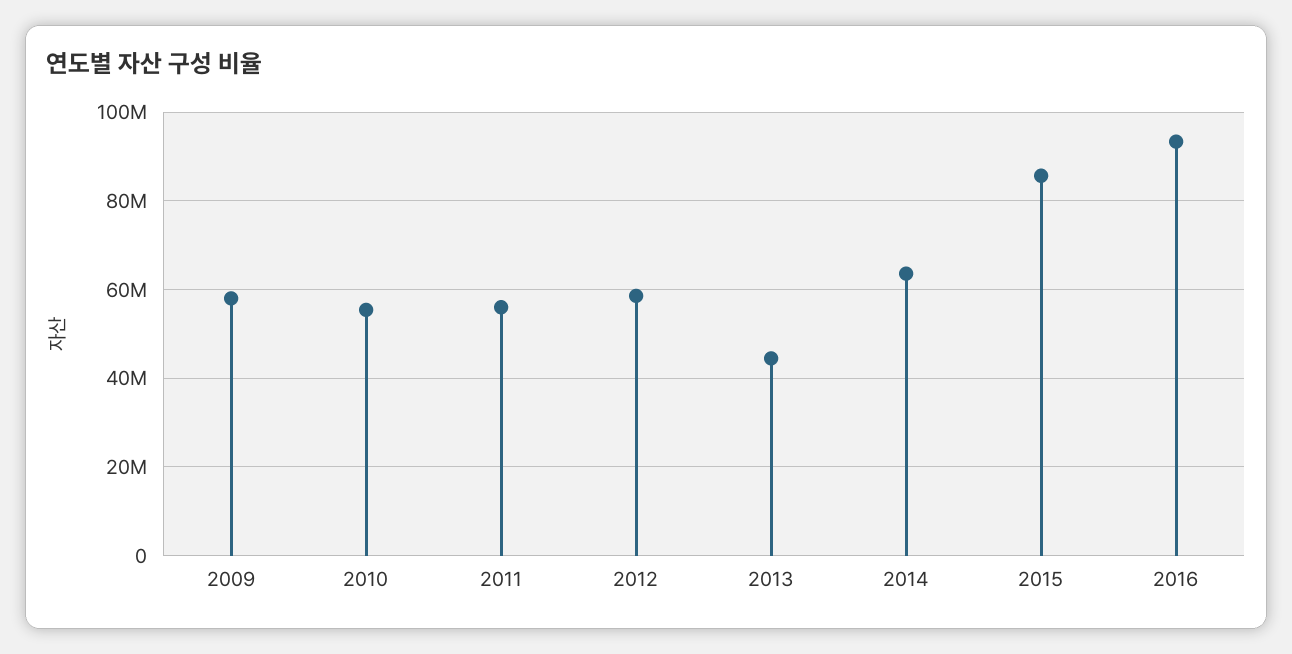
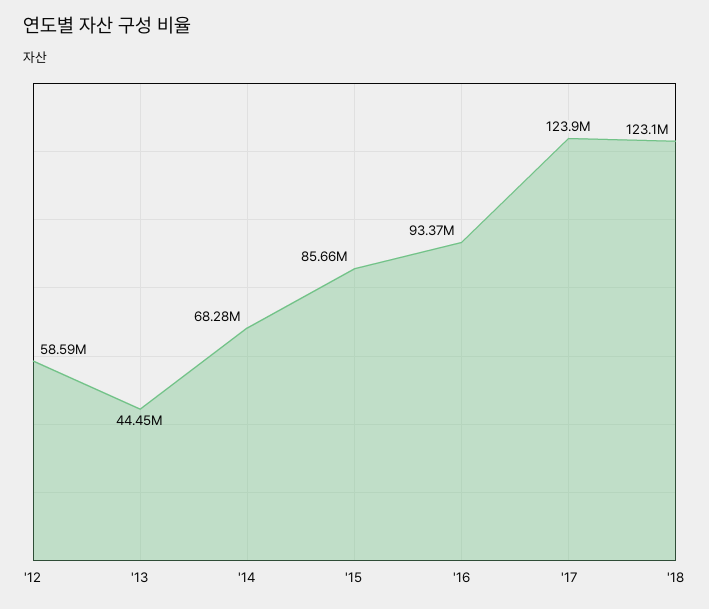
2009: 58000000 -> none
2010: 56000000 -> none
2011: 56000000 -> none
2014: 64000000 -> 68280000
'17: none -> 123900000
'18: none -> 123100000

